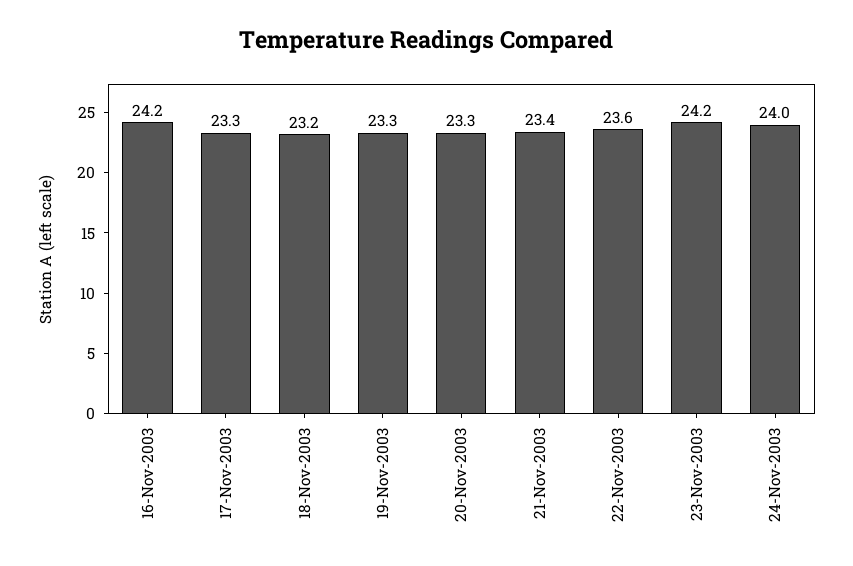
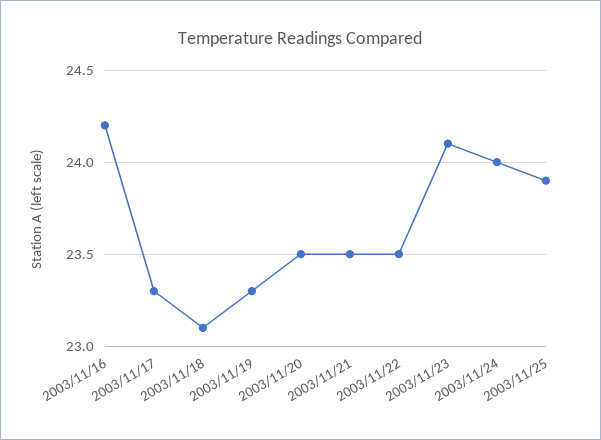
18-Nov-2003: 23.2 -> 23.1
20-Nov-2003: 23.3 -> 23.5
21-Nov-2003: 23.4 -> 23.5
22-Nov-2003: 23.6 -> 23.5
23-Nov-2003: 24.2 -> 24.1
2003/11/25: none -> 23.9

